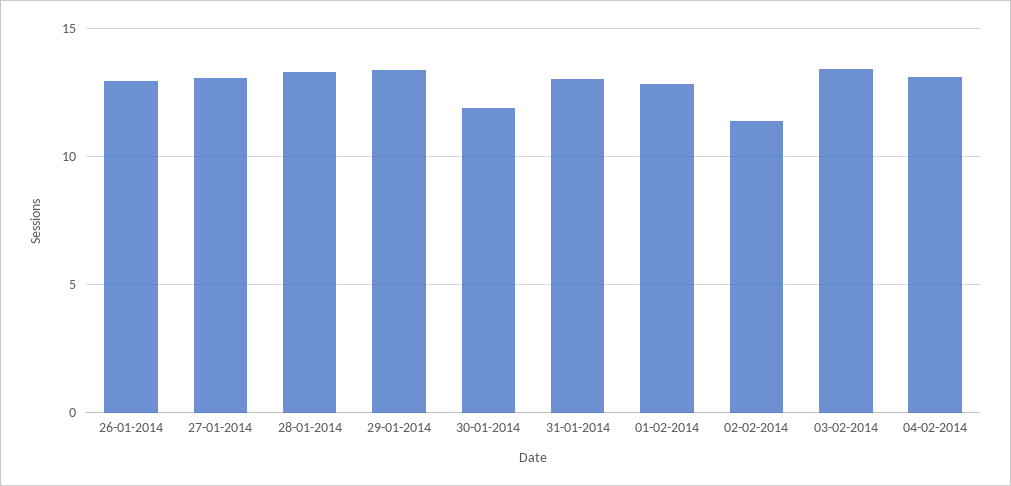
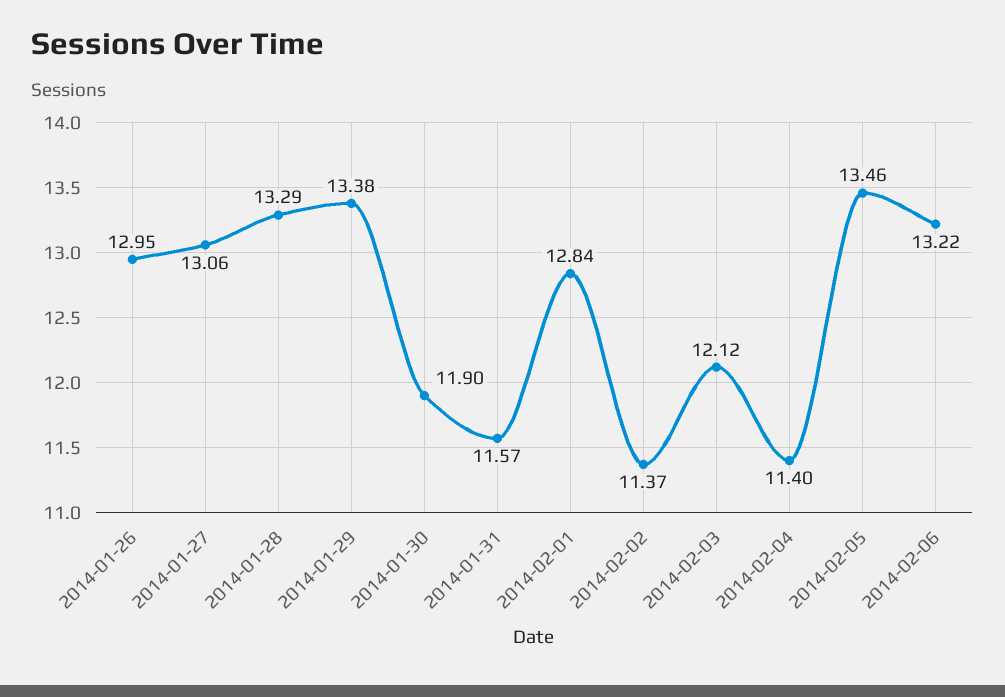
31-01-2014: 13 -> 11.57
03-02-2014: 13.5 -> 12.12
04-02-2014: 13 -> 11.4
2014-02-05: none -> 13.46
2014-02-06: none -> 13.22

